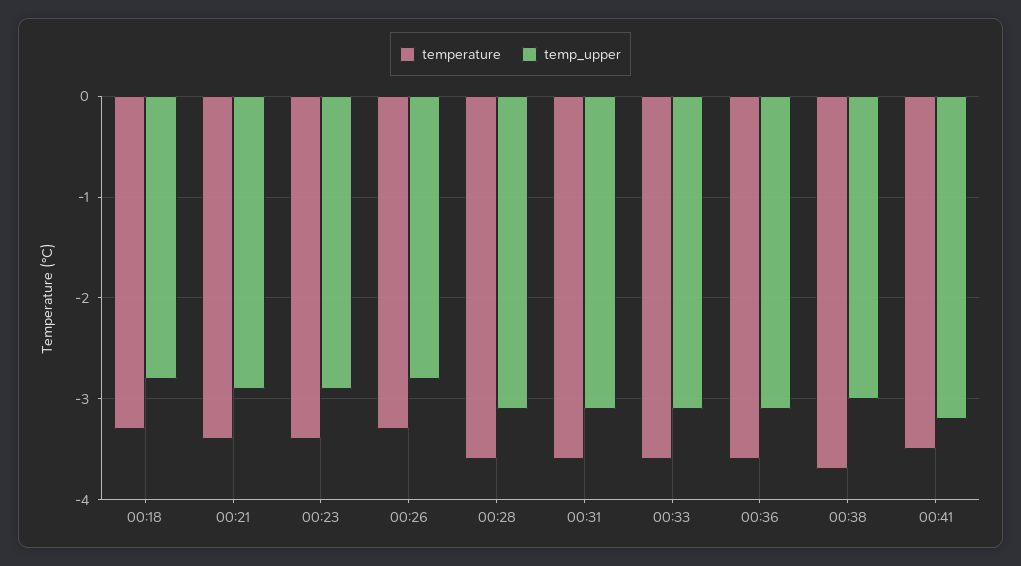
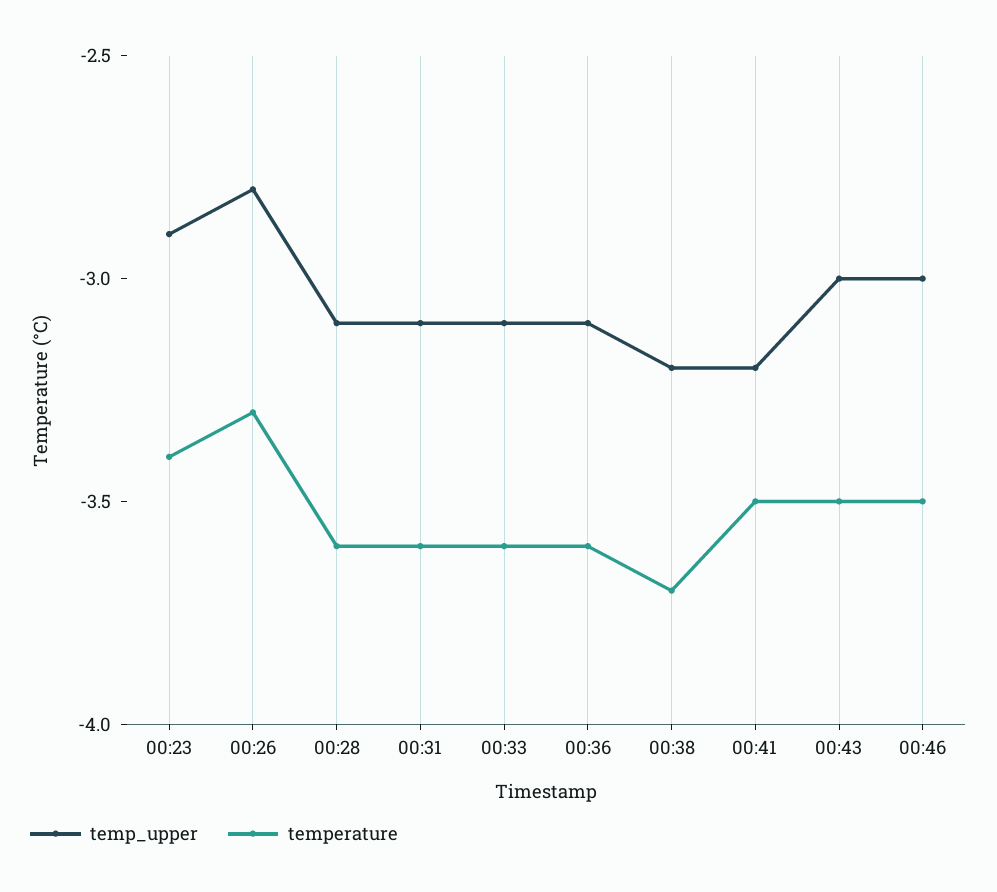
temperature, 00:18: -3.3 -> none
temp_upper, 00:18: -2.8 -> none
temperature, 00:21: -3.4 -> none
temp_upper, 00:21: -2.9 -> none
temp_upper, 00:38: -3 -> -3.2
temp_upper, 00:43: none -> -3
temperature, 00:43: none -> -3.5
temp_upper, 00:46: none -> -3
temperature, 00:46: none -> -3.5

